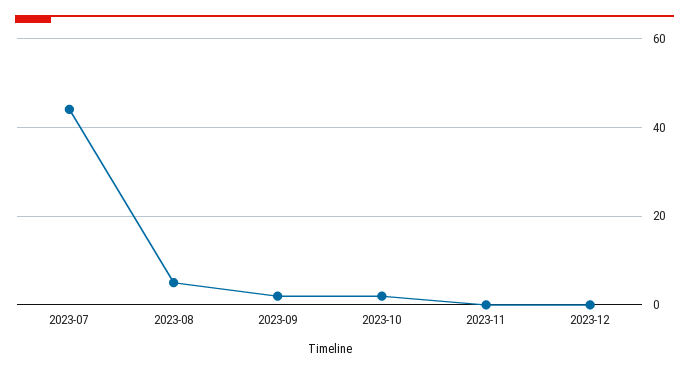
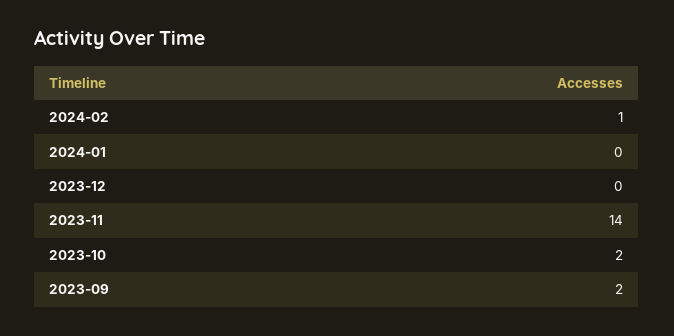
2023-07: 45 -> none
2023-08: 5 -> none
2023-11: 0 -> 14
2024-02: none -> 1
2024-01: none -> 0

